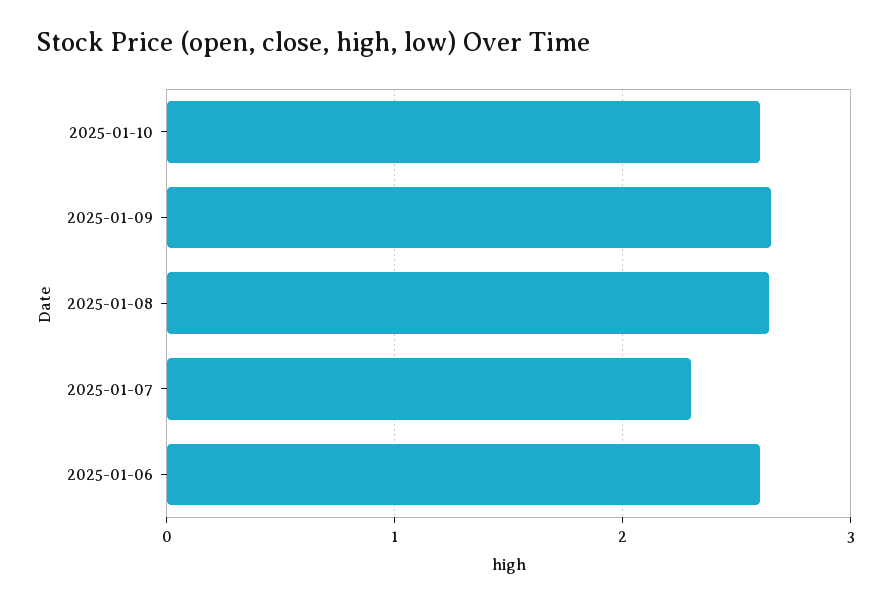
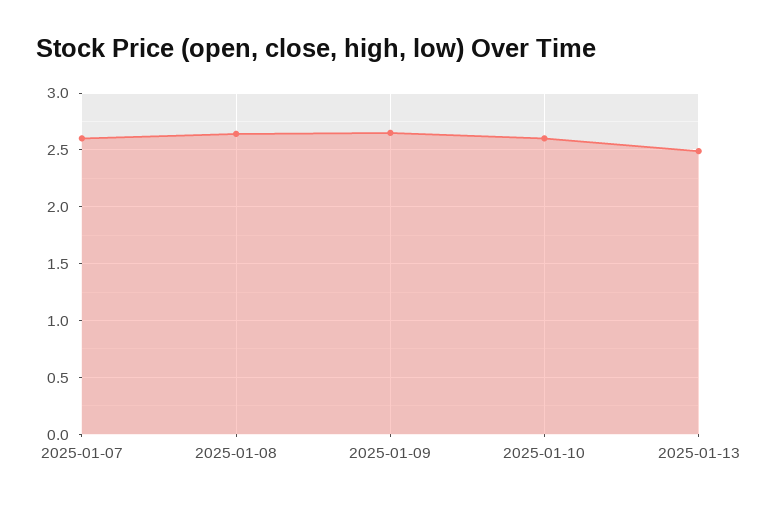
2025-01-07: 2.3 -> 2.6
2025-01-06: 2.6 -> none
2025-01-13: none -> 2.5

